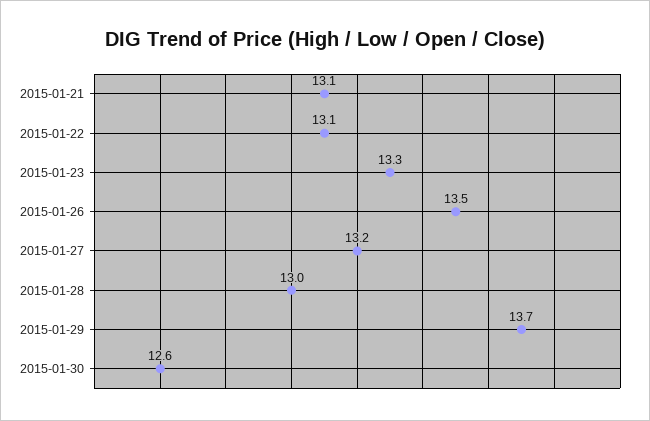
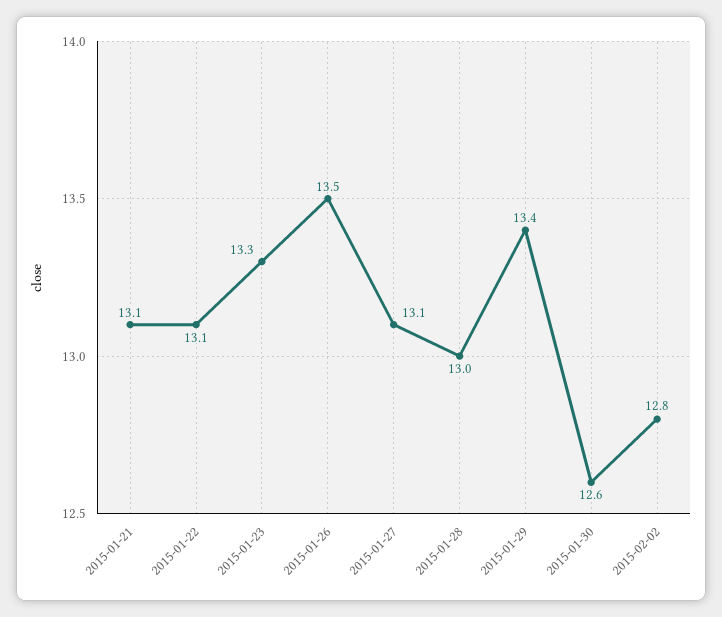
2015-01-27: 13.2 -> 13.1
2015-01-29: 13.7 -> 13.4
2015-02-02: none -> 12.8

